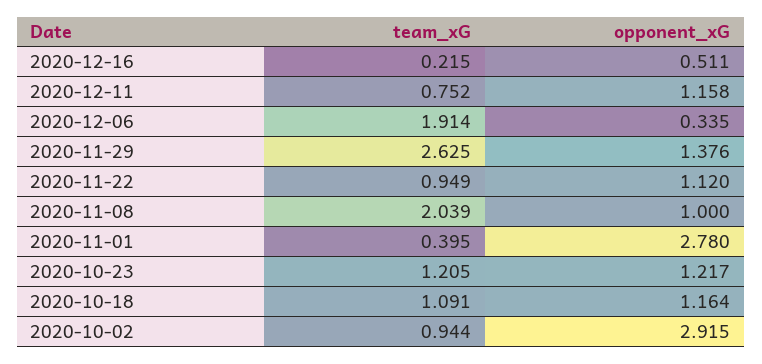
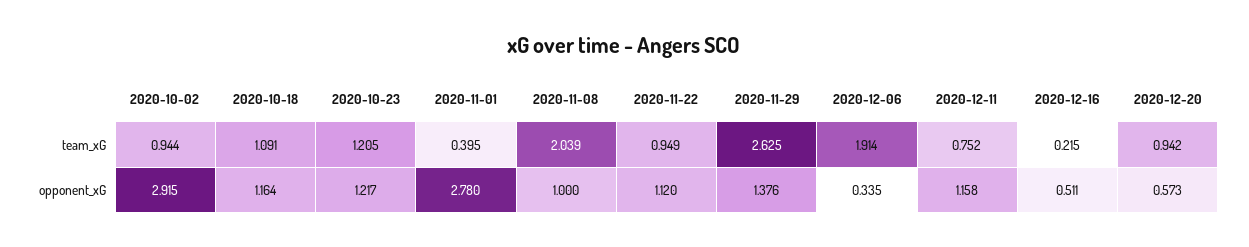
team_xG, 2020-12-20: none -> 0.942
opponent_xG, 2020-12-20: none -> 0.573

